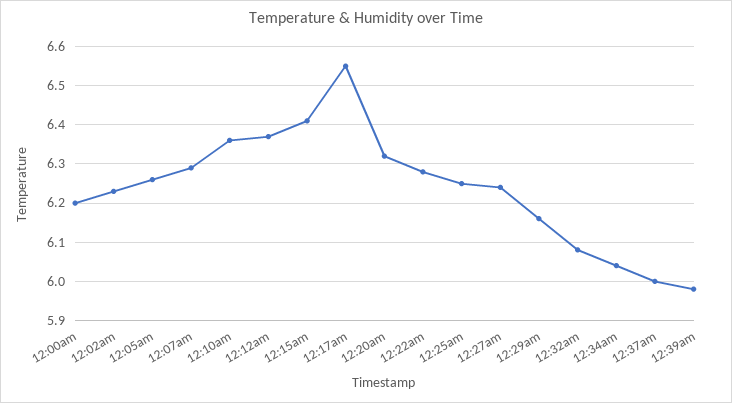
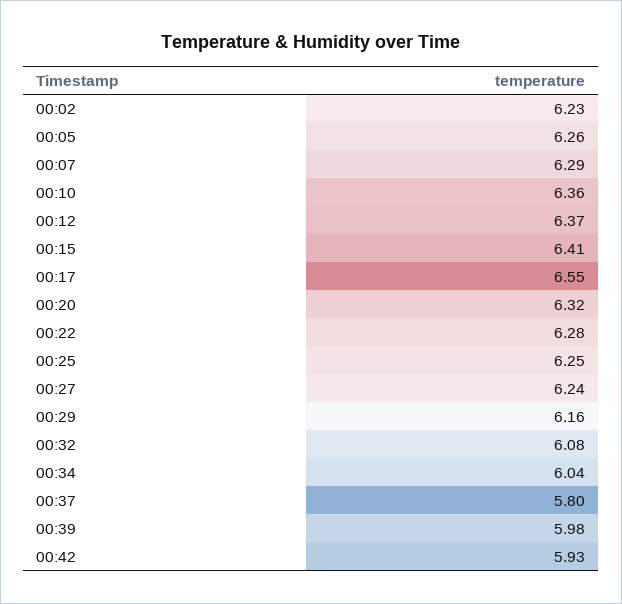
12:00am: 6.2 -> none
12:37am: 6 -> 5.8
00:42: none -> 5.93

